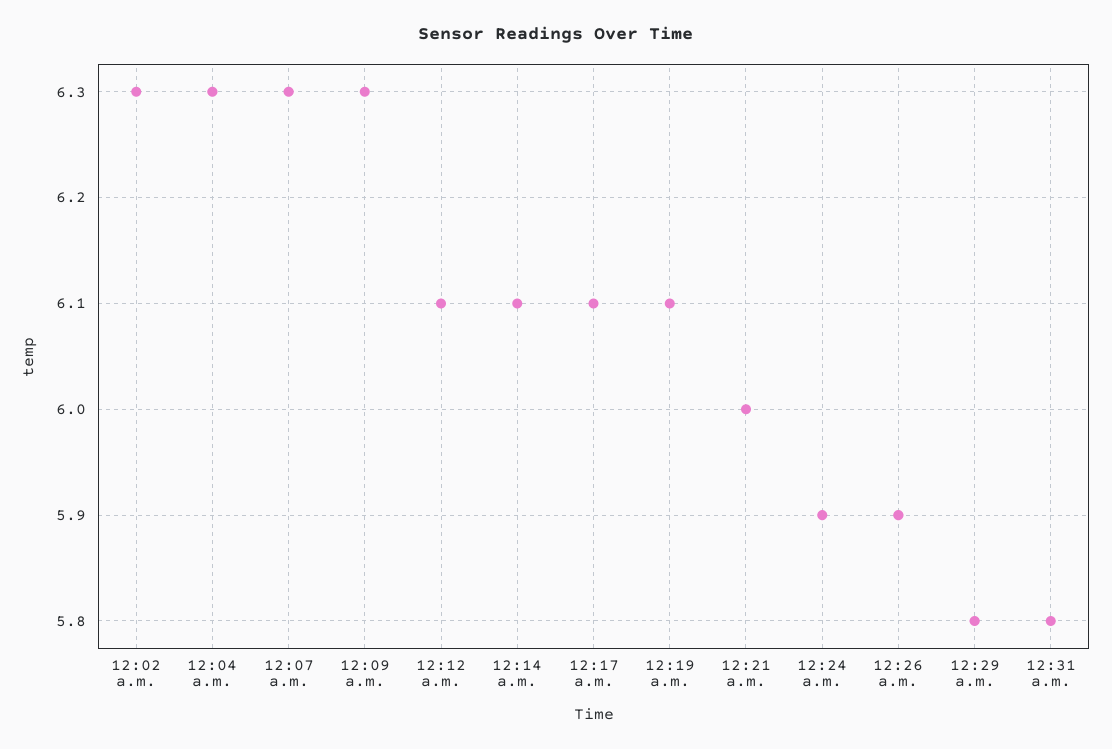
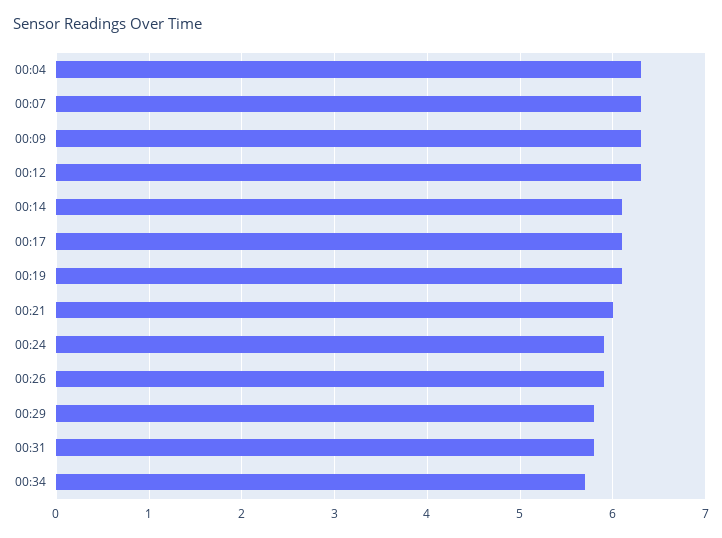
12:02 a.m.: 6.3 -> none
12:12 a.m.: 6.1 -> 6.3
00:34: none -> 5.7

